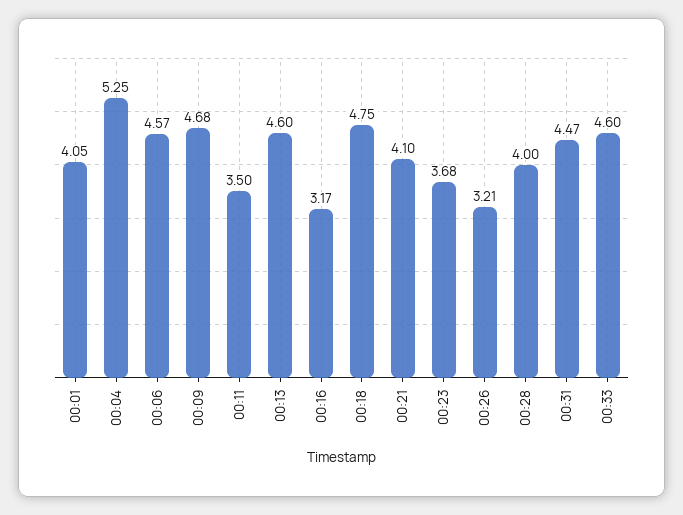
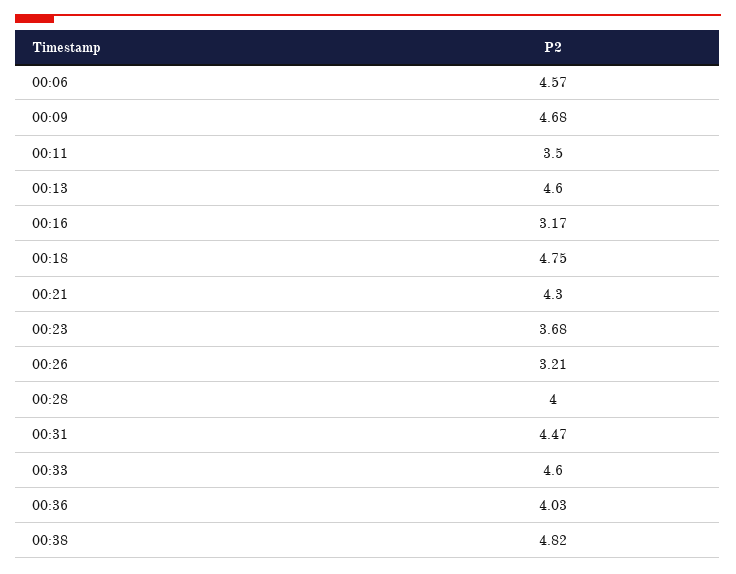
00:01: 4.05 -> none
00:04: 5.25 -> none
00:21: 4.1 -> 4.3
00:36: none -> 4.03
00:38: none -> 4.82

